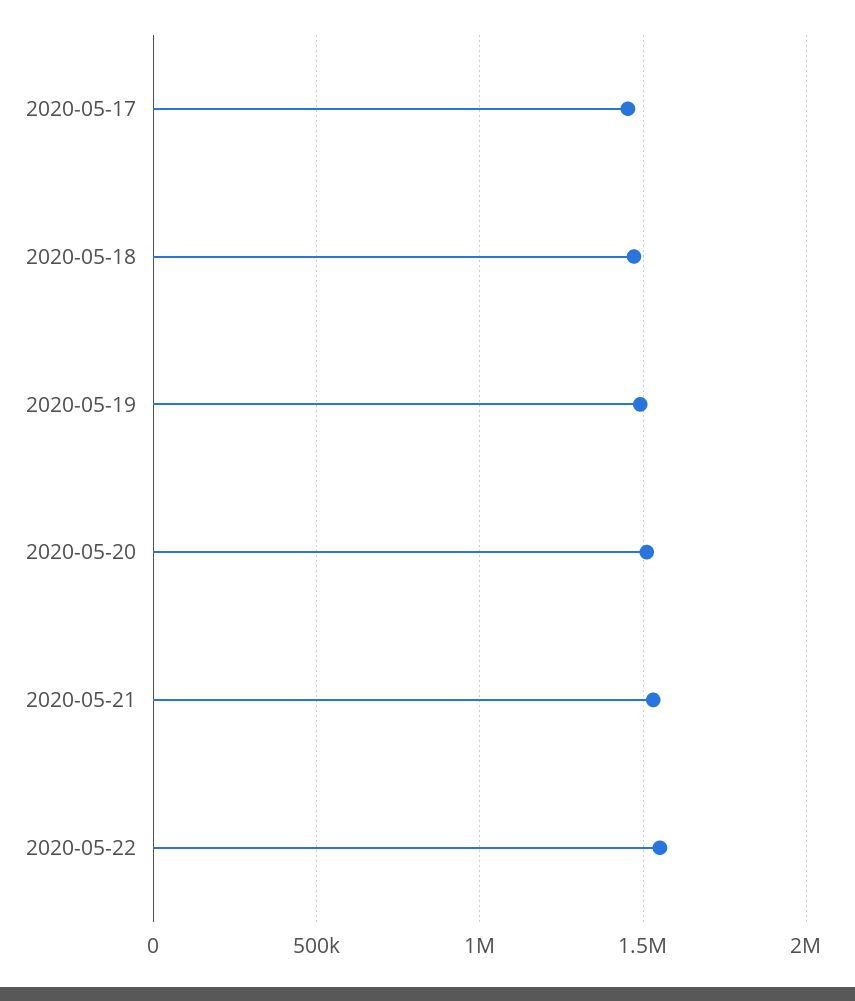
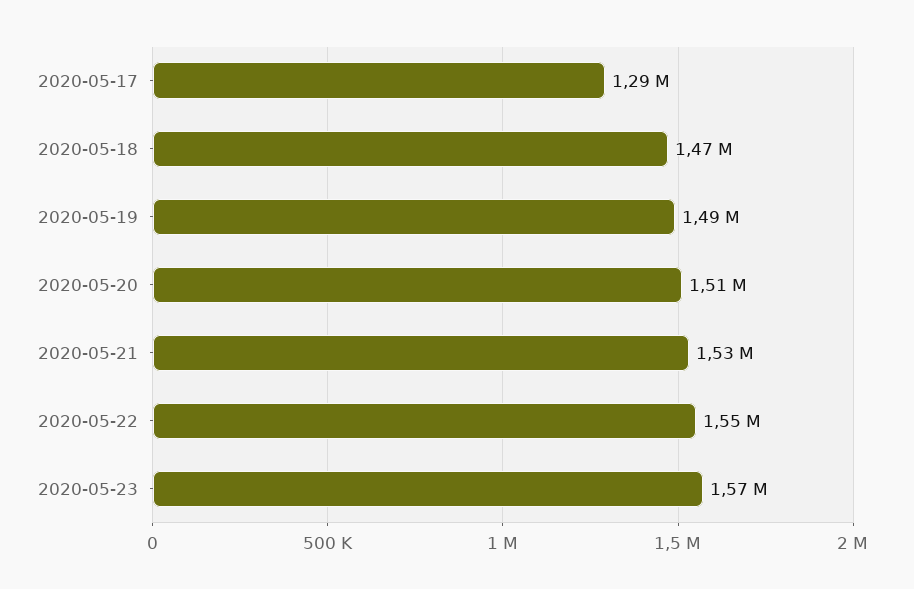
2020-05-17: 1450000 -> 1290000
2020-05-23: none -> 1570000

